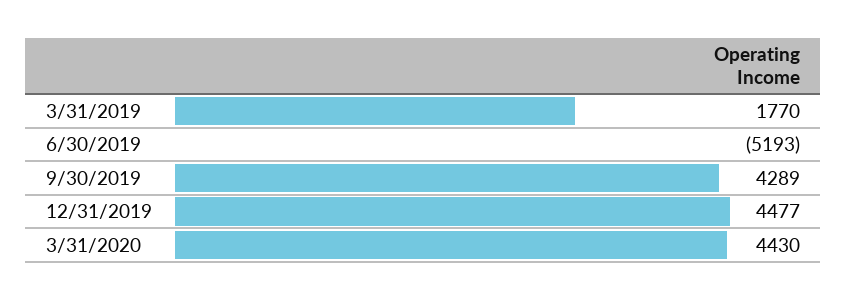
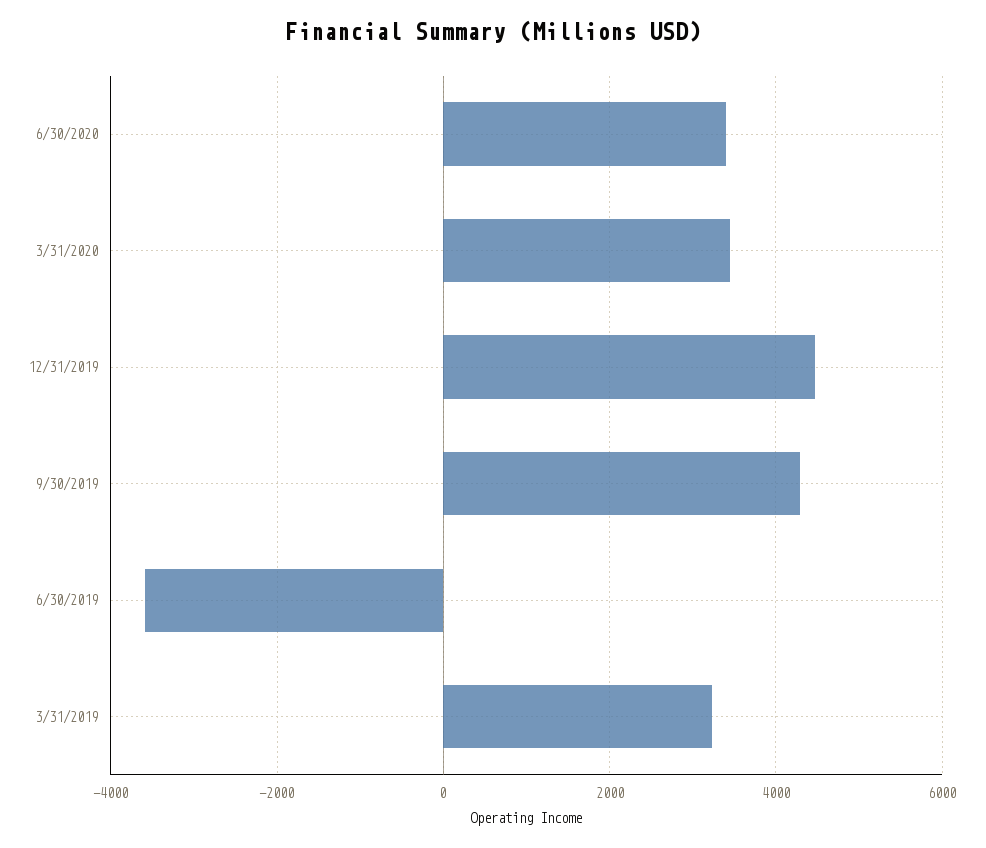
3/31/2019: 1770 -> 3200
6/30/2019: -5193 -> -3600
3/31/2020: 4430 -> 3400
6/30/2020: none -> 3400

